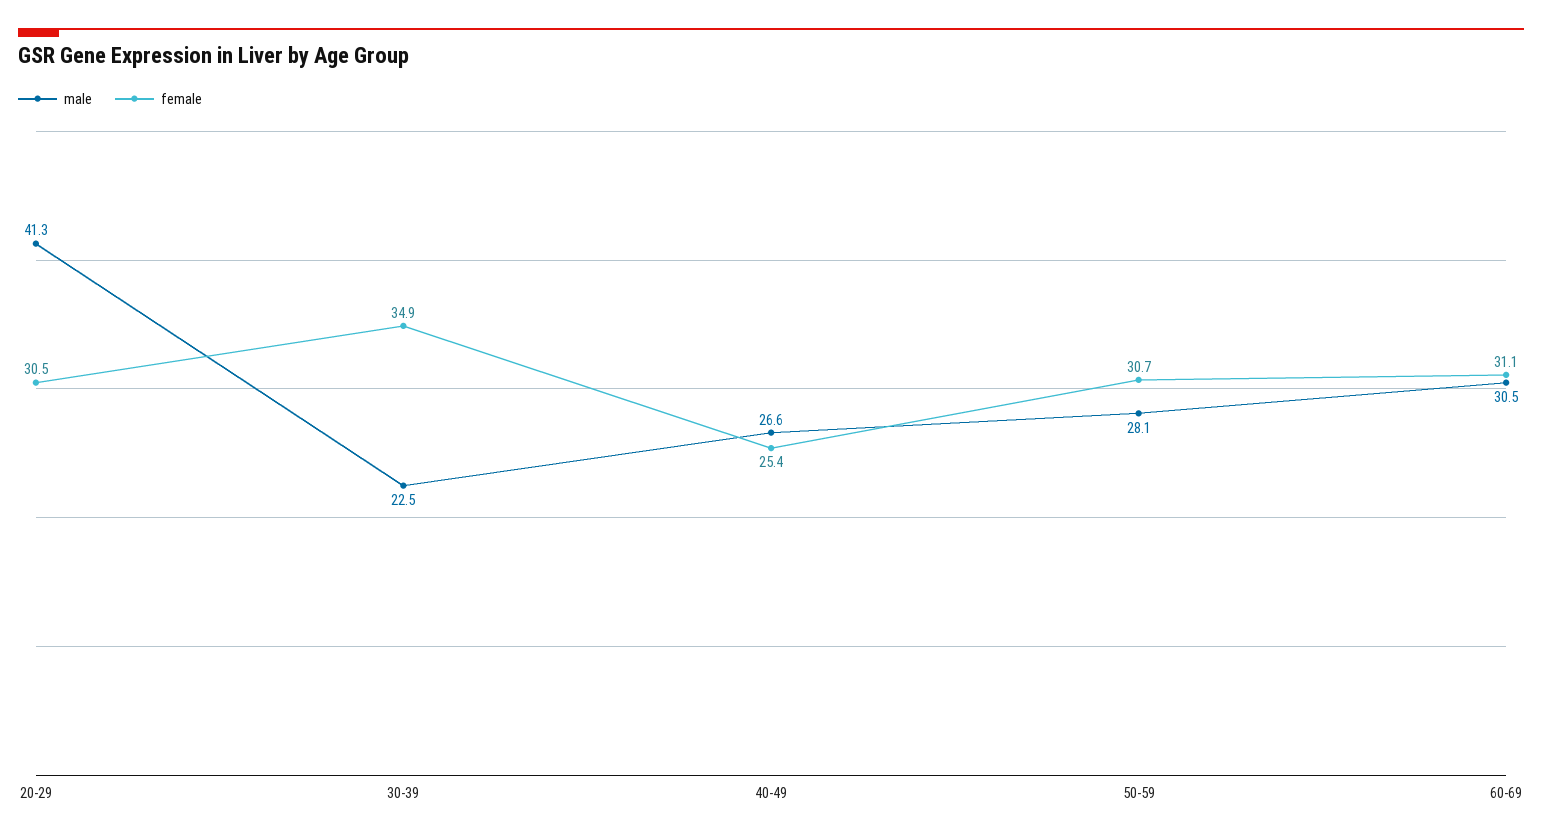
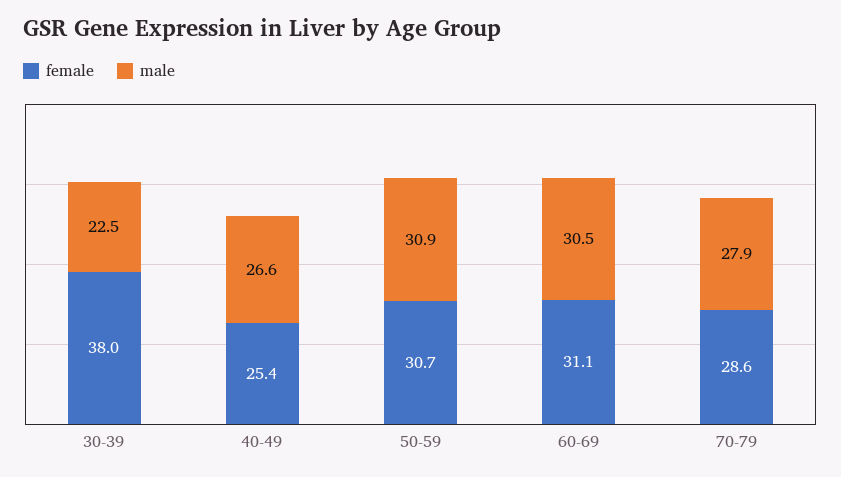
male, 20-29: 41.3 -> none
female, 20-29: 30.5 -> none
female, 30-39: 34.9 -> 38
male, 50-59: 28.1 -> 30.9
female, 70-79: none -> 28.6
male, 70-79: none -> 27.9

